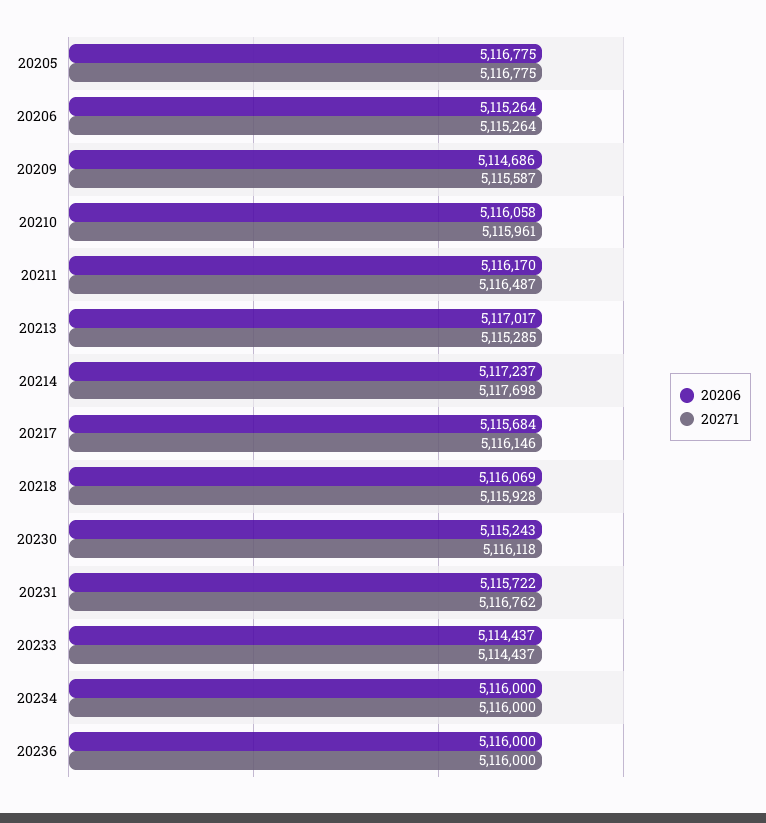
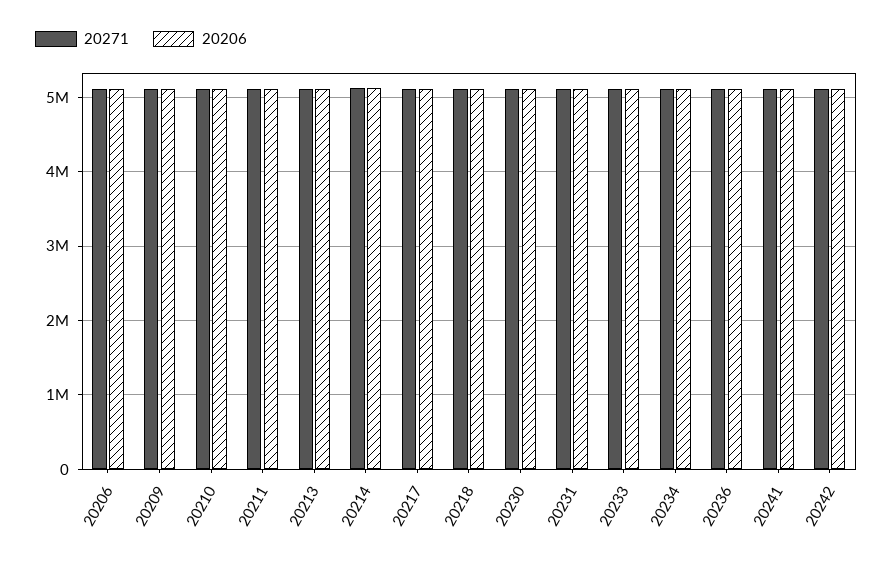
20206, 20205: 5116775 -> none
20271, 20205: 5116775 -> none
20271, 20241: none -> 5100000
20206, 20241: none -> 5100000
20271, 20242: none -> 5100000
20206, 20242: none -> 5100000

